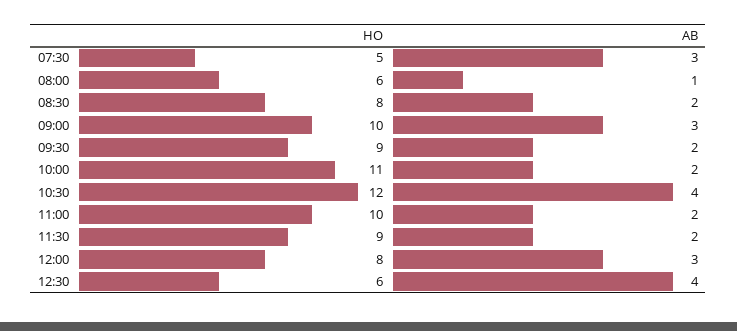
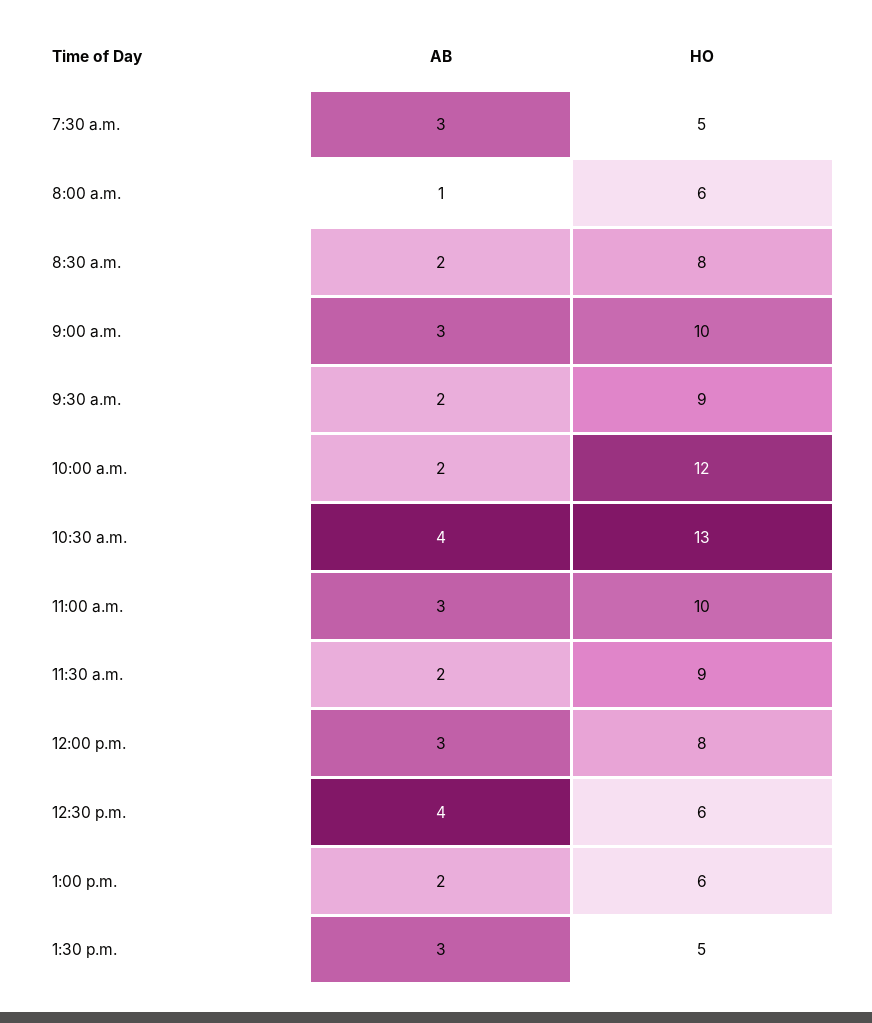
HO, 10:00: 11 -> 12
HO, 10:30: 12 -> 13
AB, 11:00: 2 -> 3
AB, 1:00 p.m.: none -> 2
HO, 1:00 p.m.: none -> 6
AB, 1:30 p.m.: none -> 3
HO, 1:30 p.m.: none -> 5

